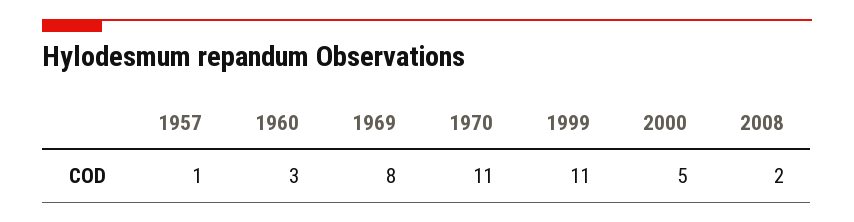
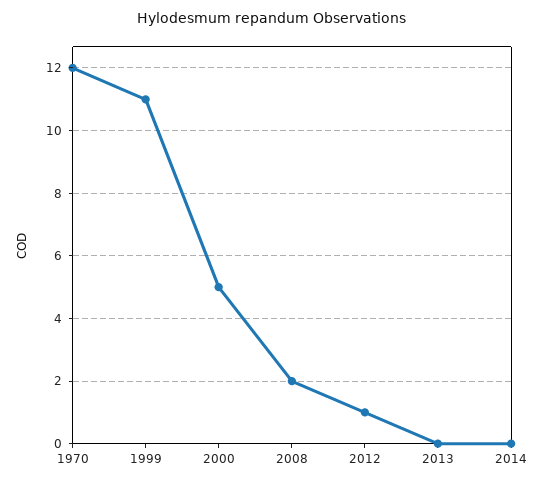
1957: 1 -> none
1960: 3 -> none
1969: 8 -> none
1970: 11 -> 12
2012: none -> 1
2013: none -> 0
2014: none -> 0

